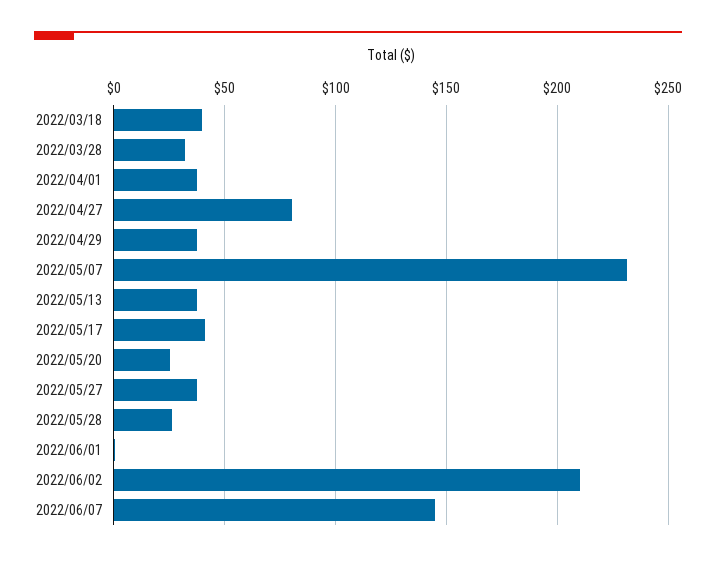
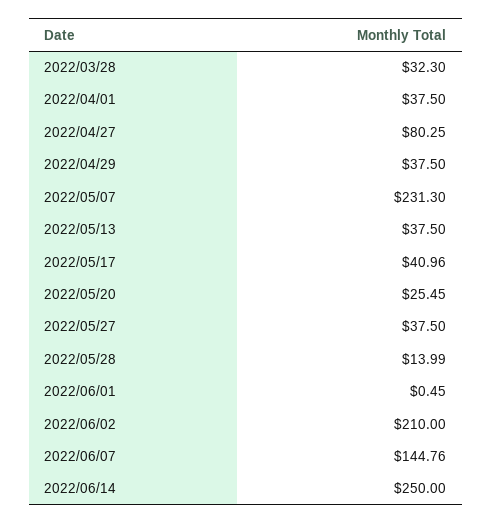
2022/03/18: 40 -> none
2022/05/28: 25 -> 13.99
2022/06/14: none -> 250

